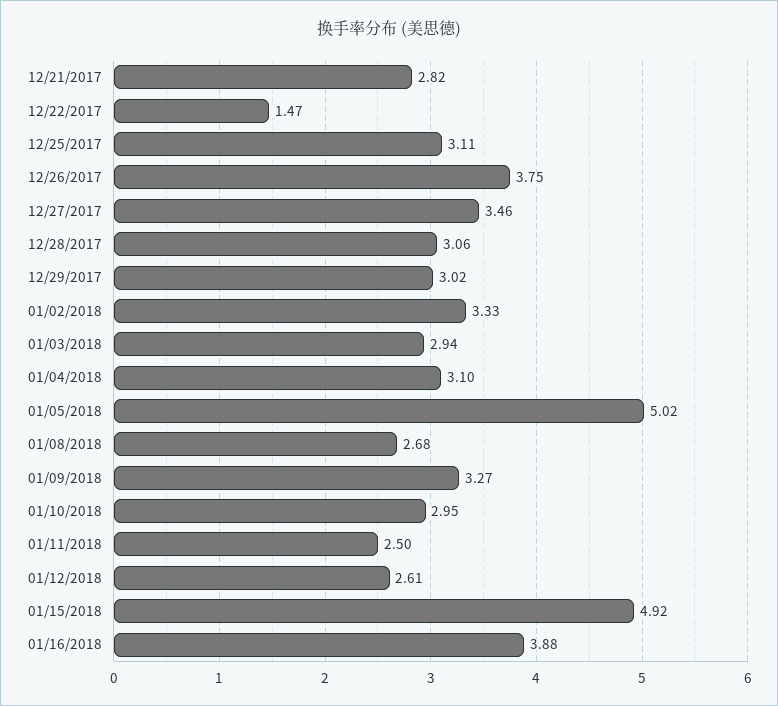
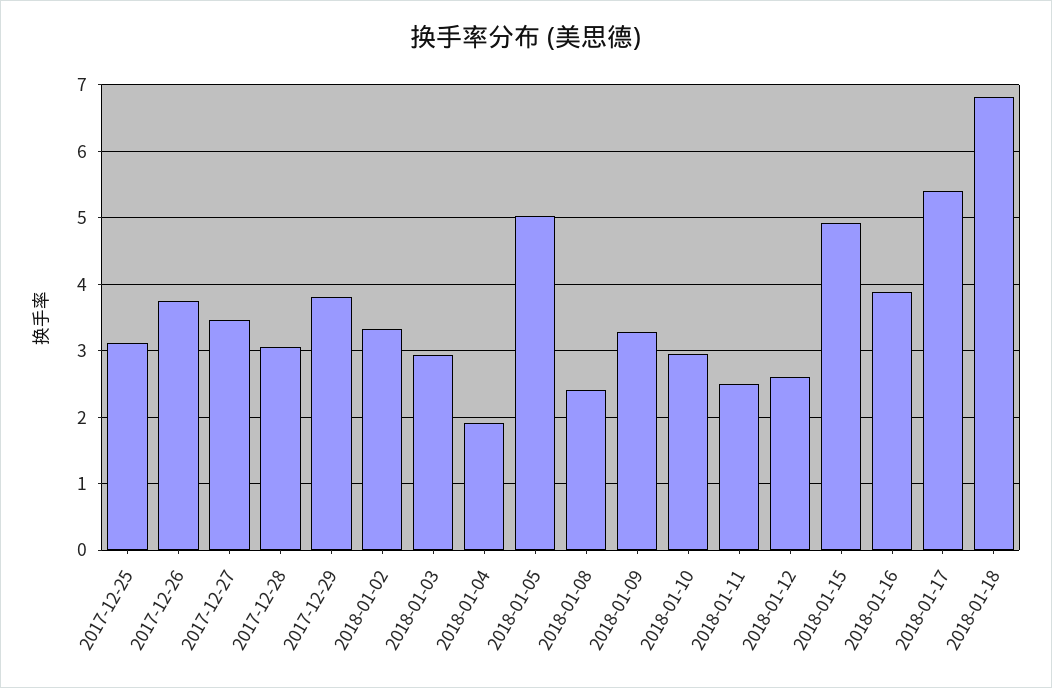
12/21/2017: 2.82 -> none
12/22/2017: 1.47 -> none
12/29/2017: 3.02 -> 3.8
01/04/2018: 3.1 -> 1.9
01/08/2018: 2.68 -> 2.4
2018-01-17: none -> 5.4
2018-01-18: none -> 6.8

